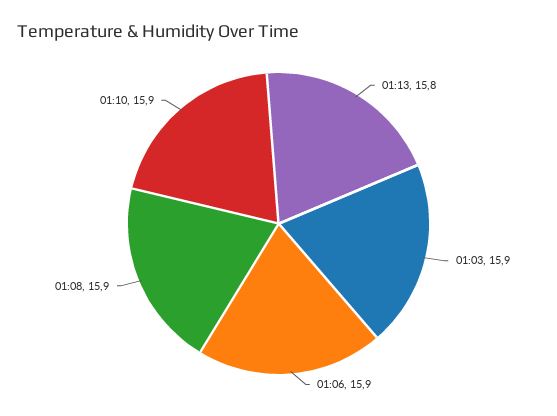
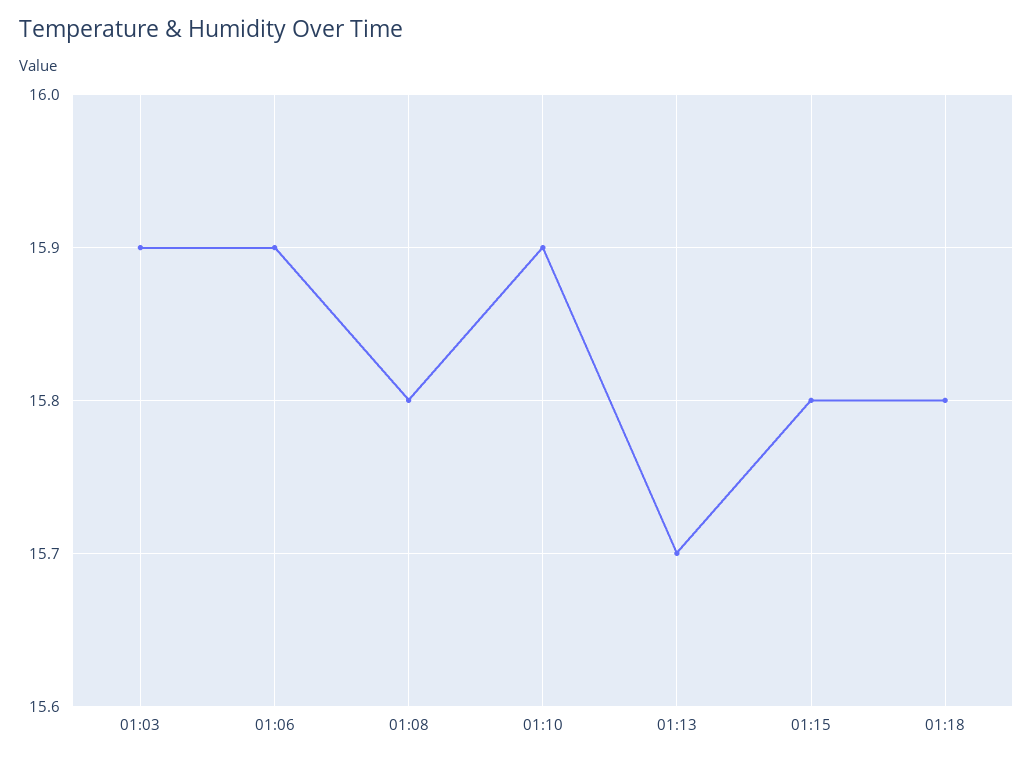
01:13: 15.8 -> 15.7
01:08: 15.9 -> 15.8
01:15: none -> 15.8
01:18: none -> 15.8

